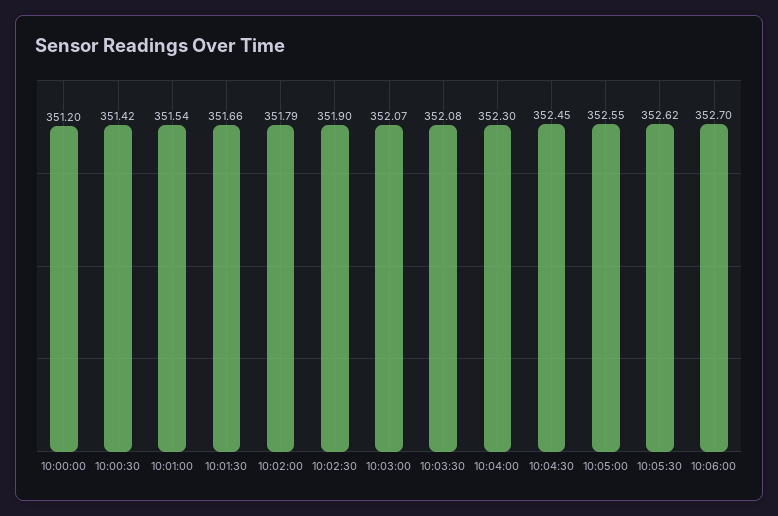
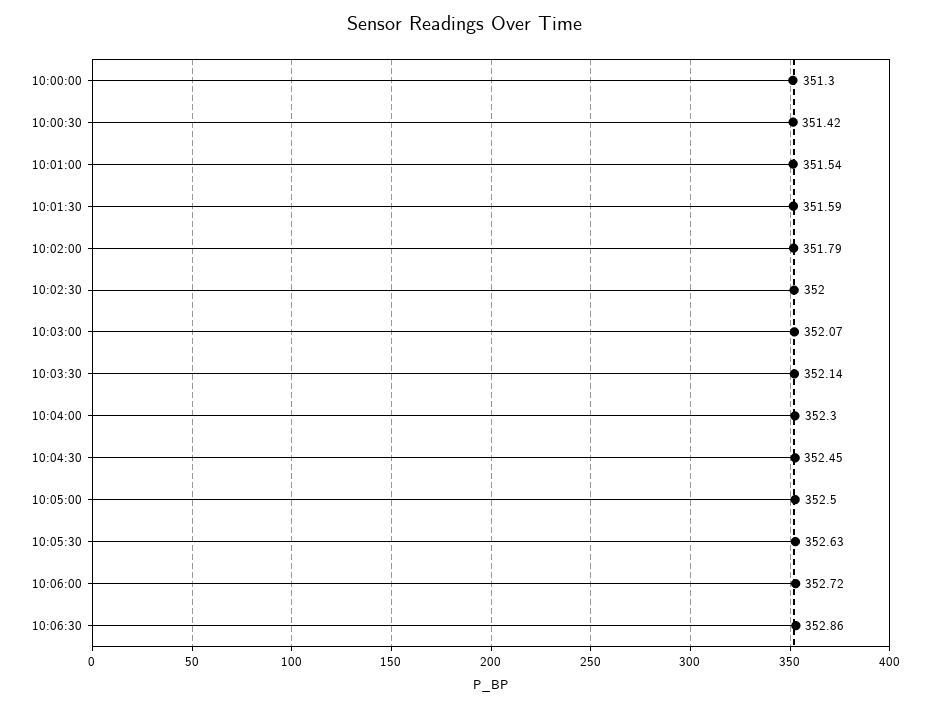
10:00:00: 351.2 -> 351.3
10:01:30: 351.66 -> 351.59
10:02:30: 351.9 -> 352
10:03:30: 352.08 -> 352.14
10:05:00: 352.55 -> 352.5
10:05:30: 352.62 -> 352.63
10:06:00: 352.7 -> 352.72
10:06:30: none -> 352.86

